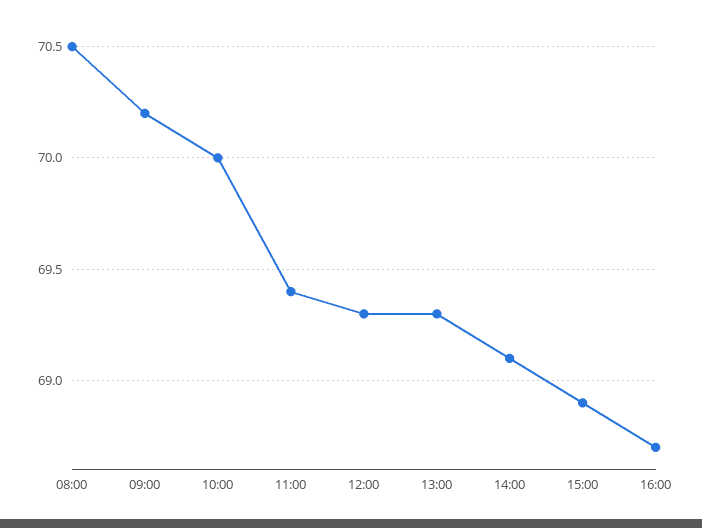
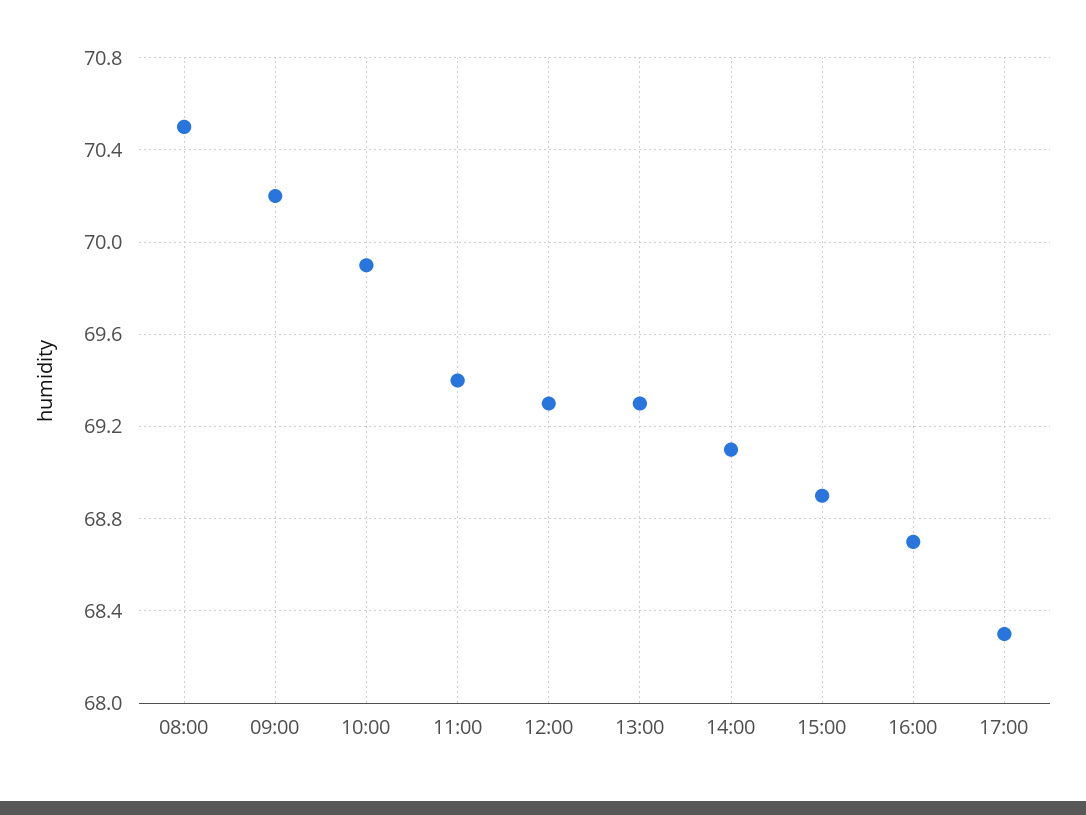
10:00: 70 -> 69.9
17:00: none -> 68.3

